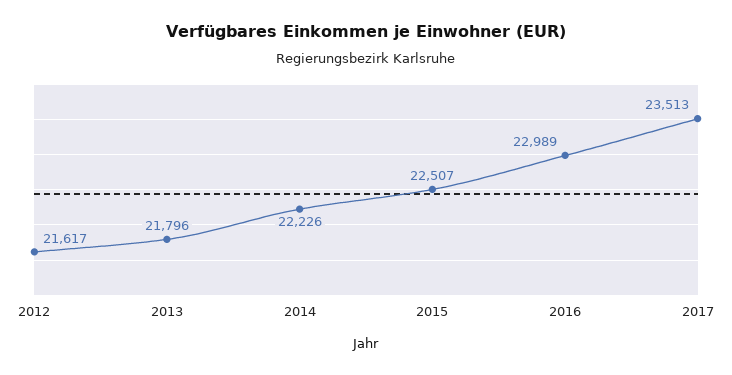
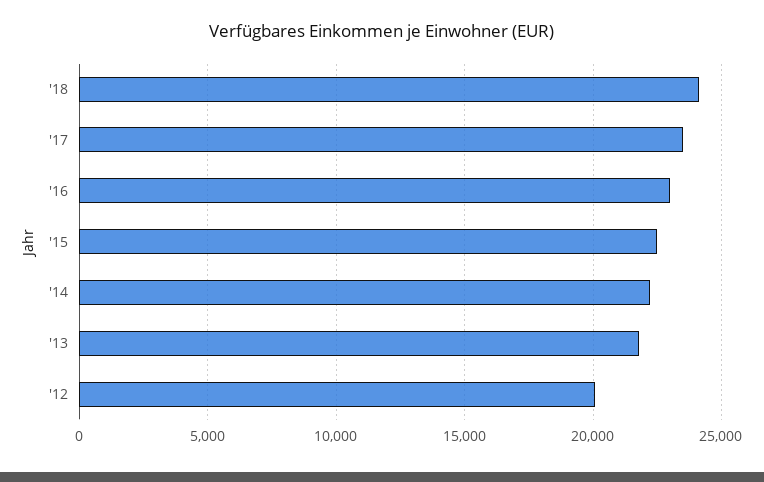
2012: 21617 -> 20000
'18: none -> 24000

